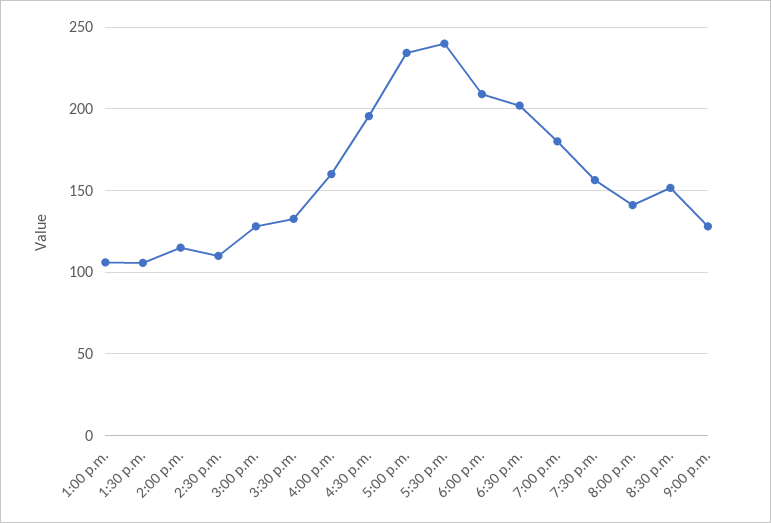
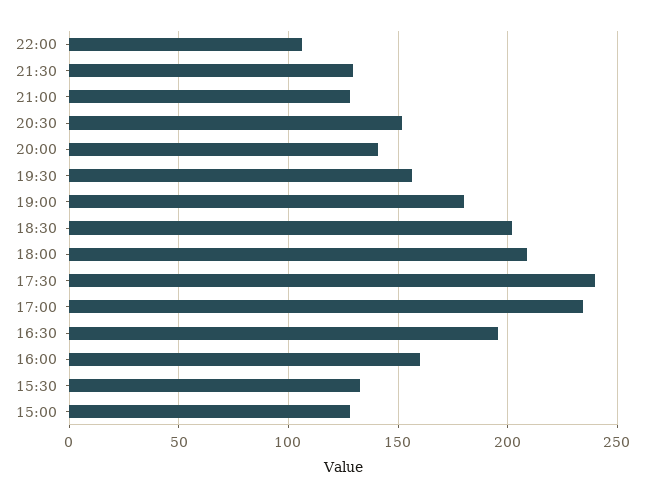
1:00 p.m.: 105 -> none
1:30 p.m.: 105 -> none
2:00 p.m.: 115 -> none
2:30 p.m.: 110 -> none
22:00: none -> 105
21:30: none -> 130

